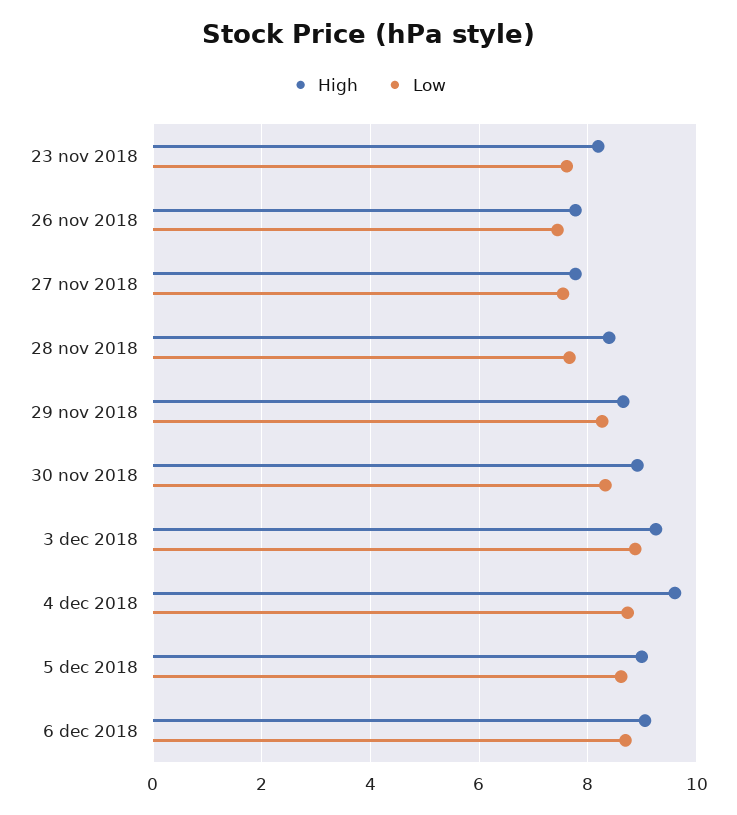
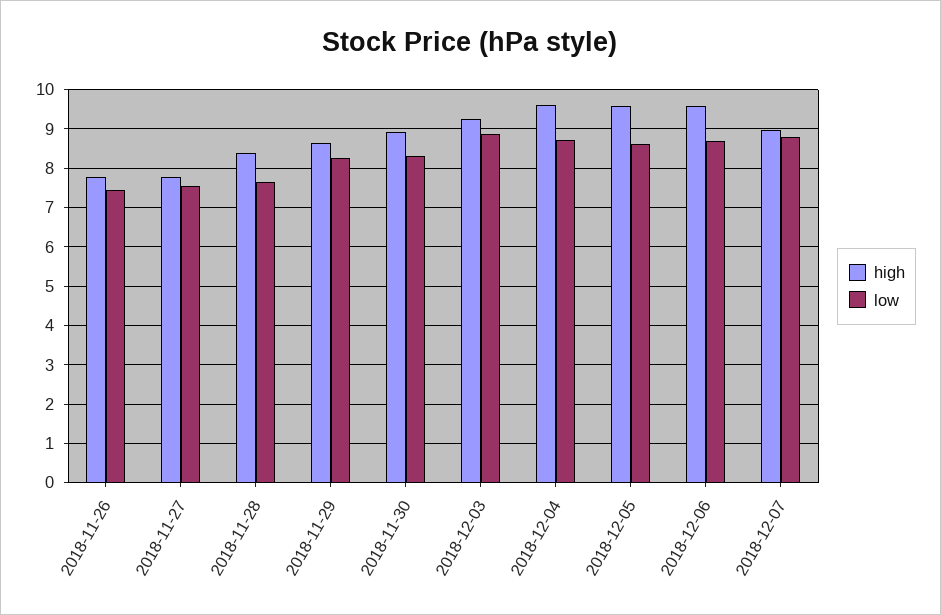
High, 23 nov 2018: 8.2 -> none
Low, 23 nov 2018: 7.6 -> none
High, 5 dec 2018: 9 -> 9.6
High, 6 dec 2018: 9 -> 9.6
High, 2018-12-07: none -> 9
Low, 2018-12-07: none -> 8.8

